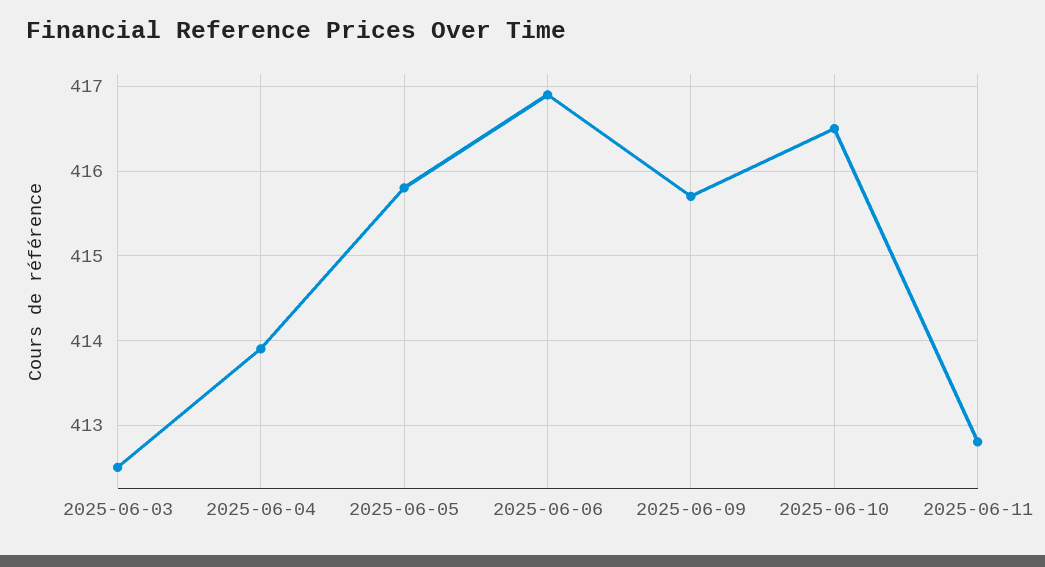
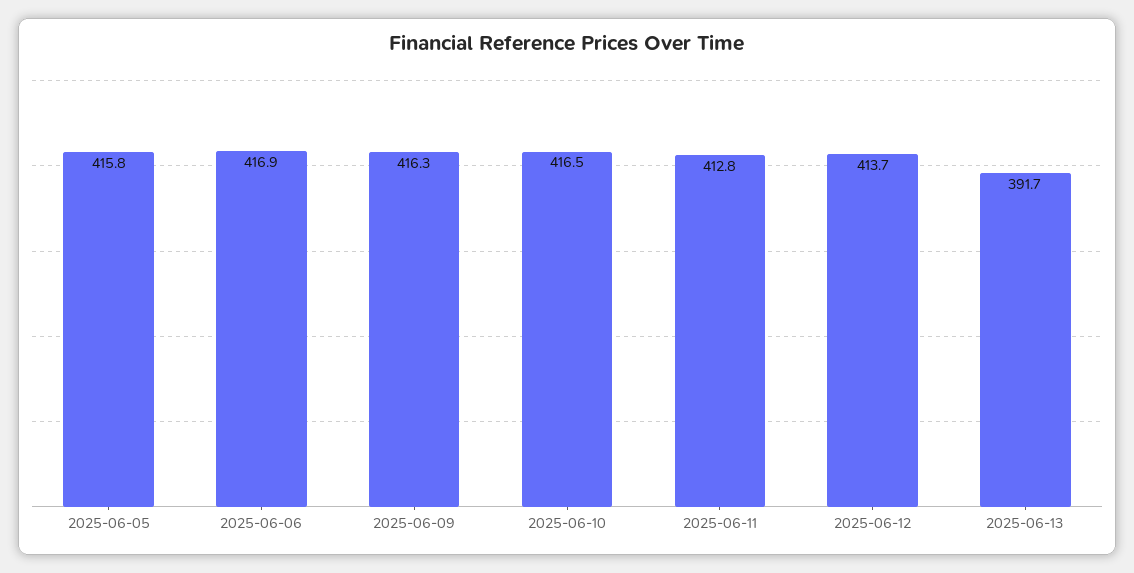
2025-06-03: 412.5 -> none
2025-06-04: 413.9 -> none
2025-06-09: 415.7 -> 416.3
2025-06-12: none -> 413.7
2025-06-13: none -> 391.7

